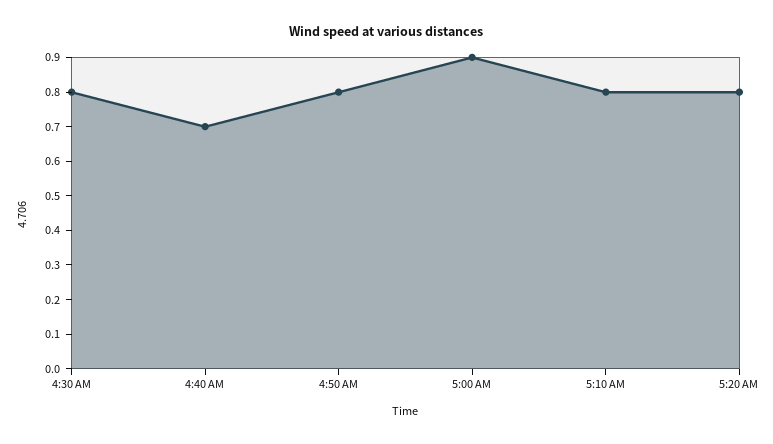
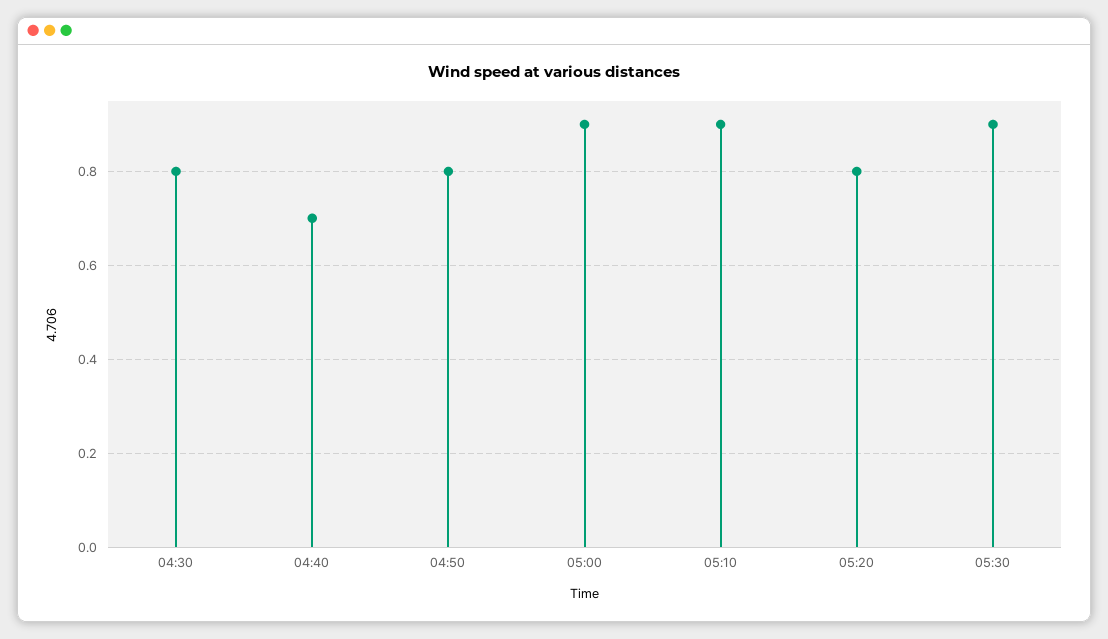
5:10 AM: 0.8 -> 0.9
05:30: none -> 0.9

